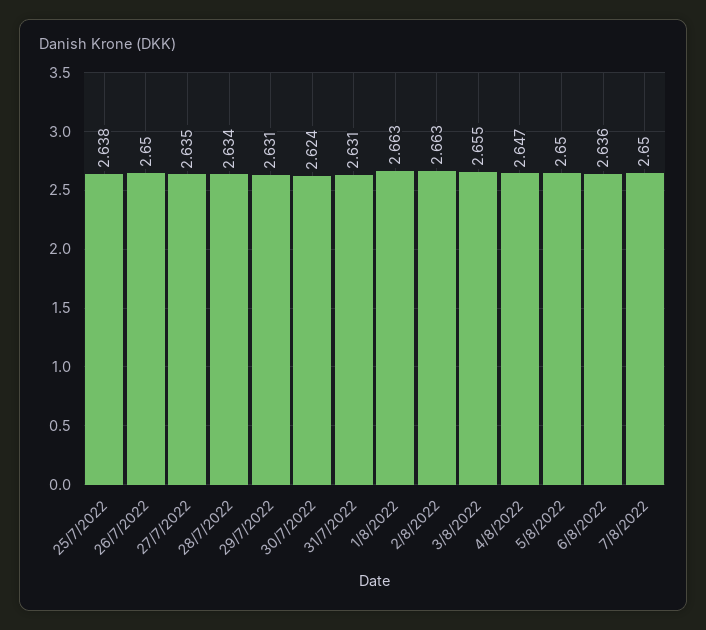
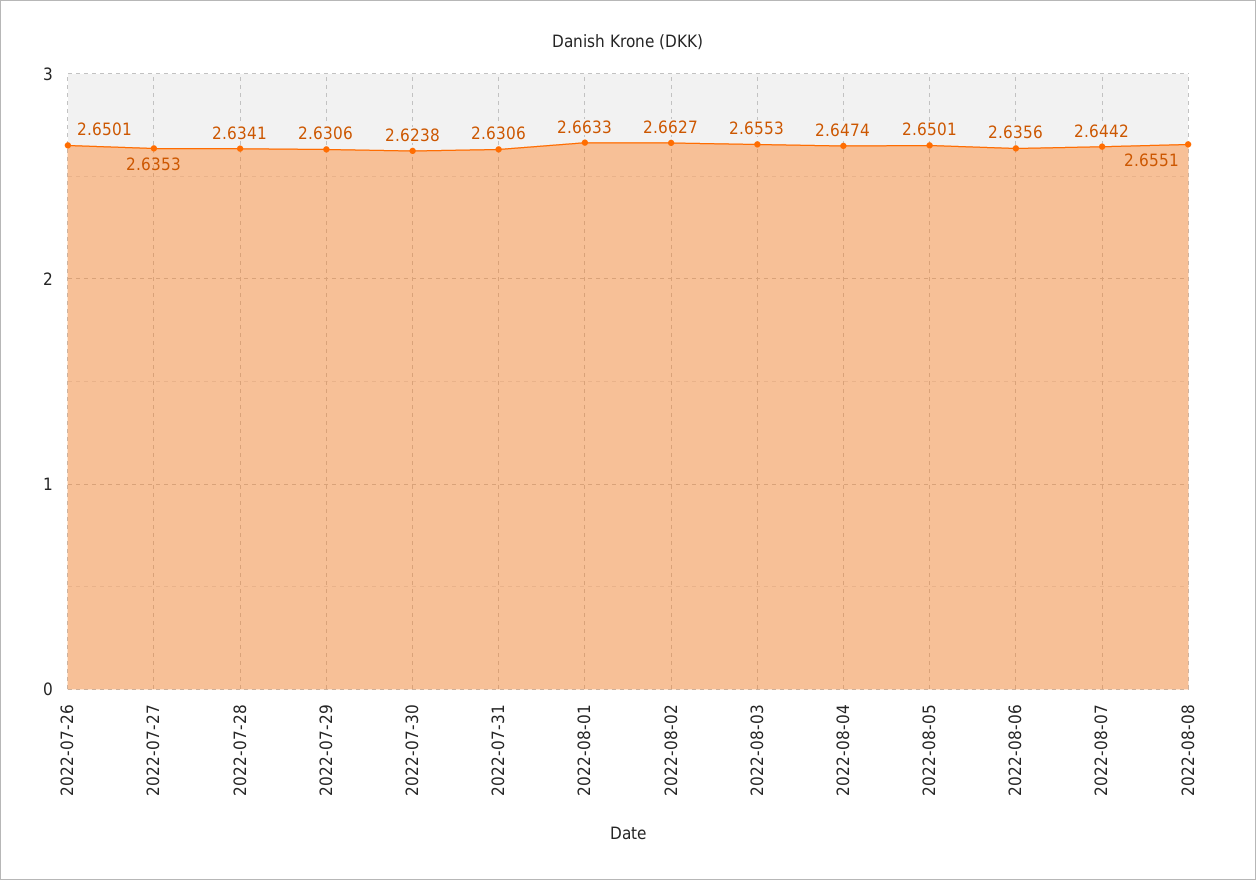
25/7/2022: 2.638 -> none
7/8/2022: 2.65 -> 2.6442
2022-08-08: none -> 2.6551

